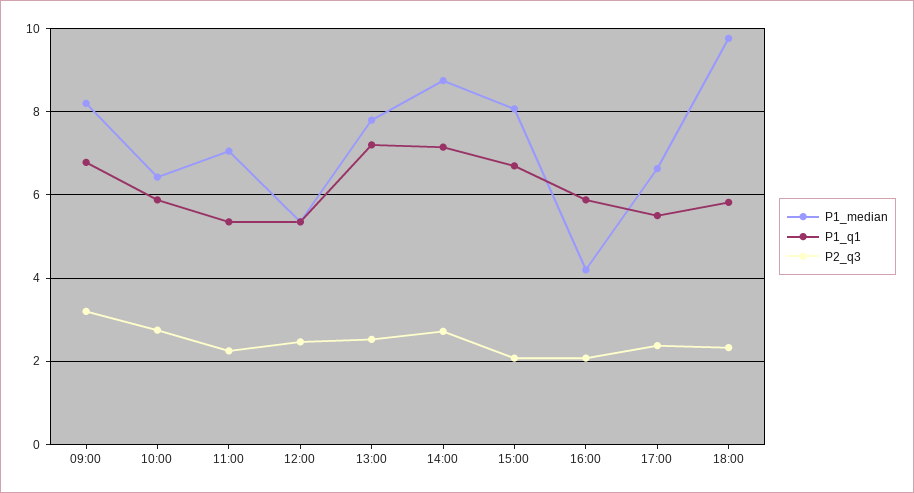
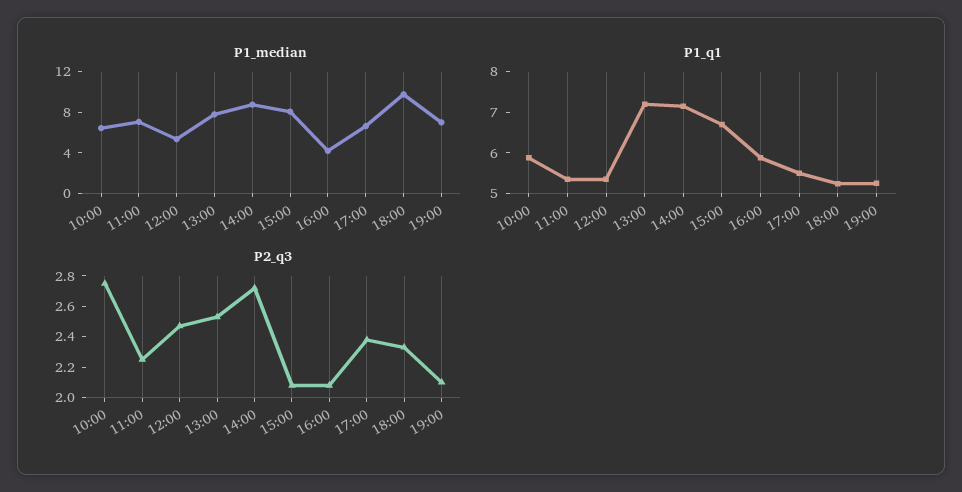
P1_median, 09:00: 8.2 -> none
P1_q1, 09:00: 6.8 -> none
P2_q3, 09:00: 3.2 -> none
P1_q1, 18:00: 5.8 -> 5.2
P1_median, 19:00: none -> 7
P1_q1, 19:00: none -> 5.2
P2_q3, 19:00: none -> 2.1

